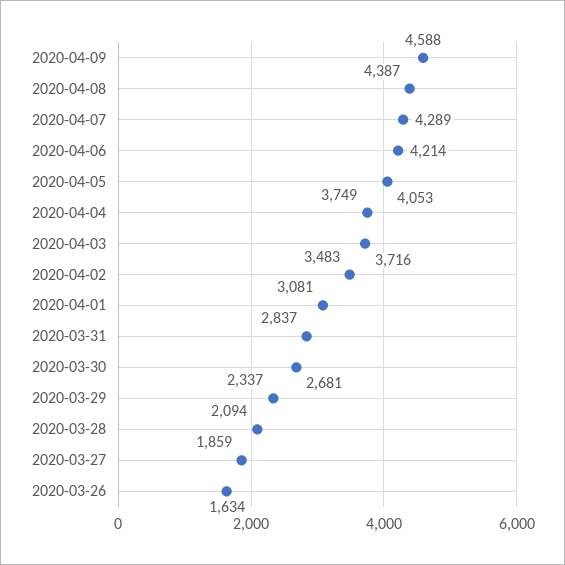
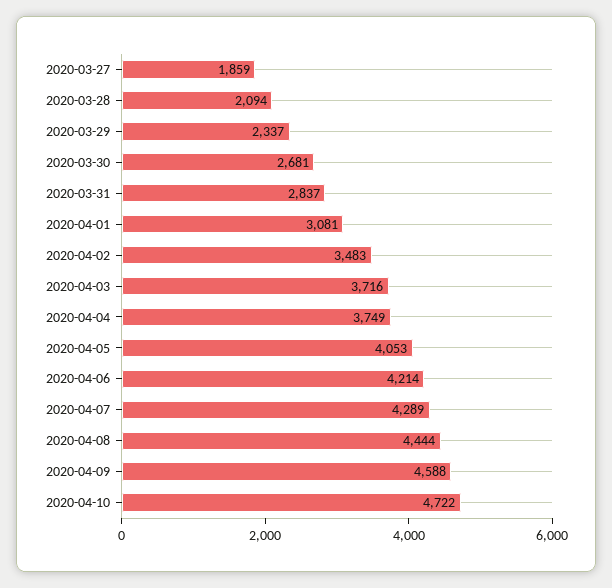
2020-04-08: 4387 -> 4444
2020-03-26: 1634 -> none
2020-04-10: none -> 4722

